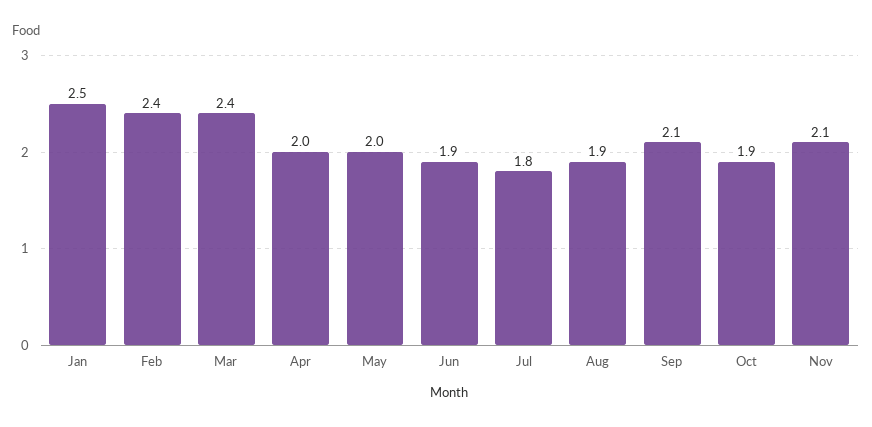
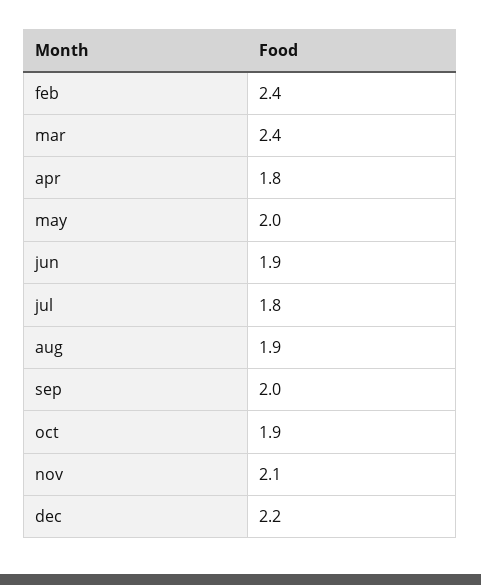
Jan: 2.5 -> none
Apr: 2 -> 1.8
Sep: 2.1 -> 2
dec: none -> 2.2

